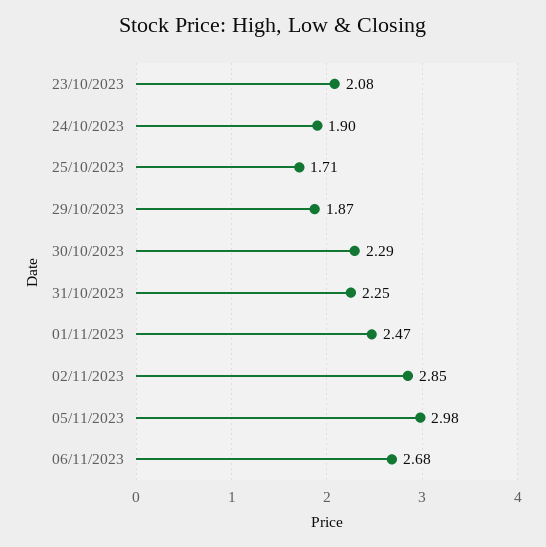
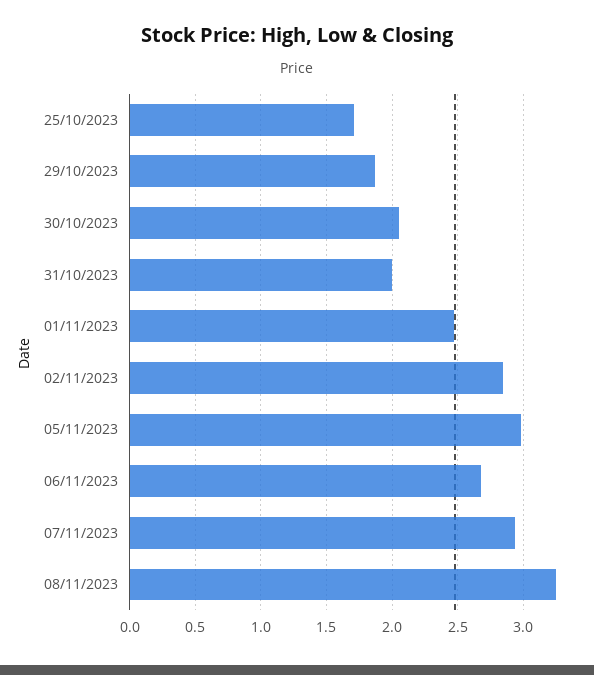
23/10/2023: 2.08 -> none
24/10/2023: 1.9 -> none
30/10/2023: 2.29 -> 2.05
31/10/2023: 2.25 -> 2
07/11/2023: none -> 2.95
08/11/2023: none -> 3.25

